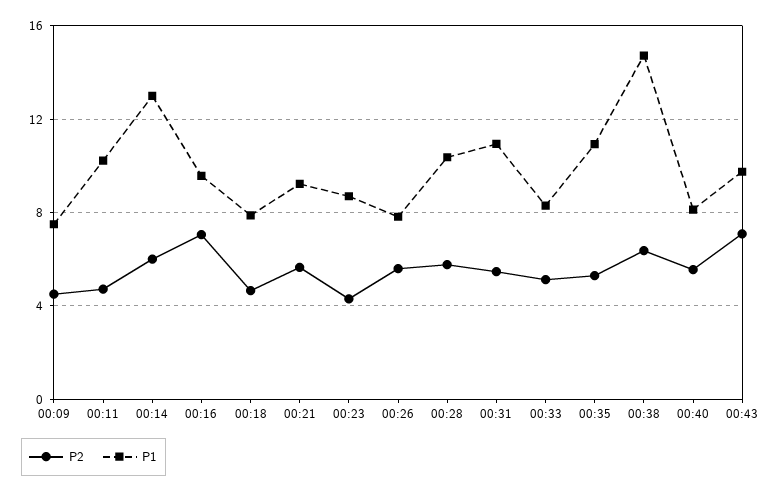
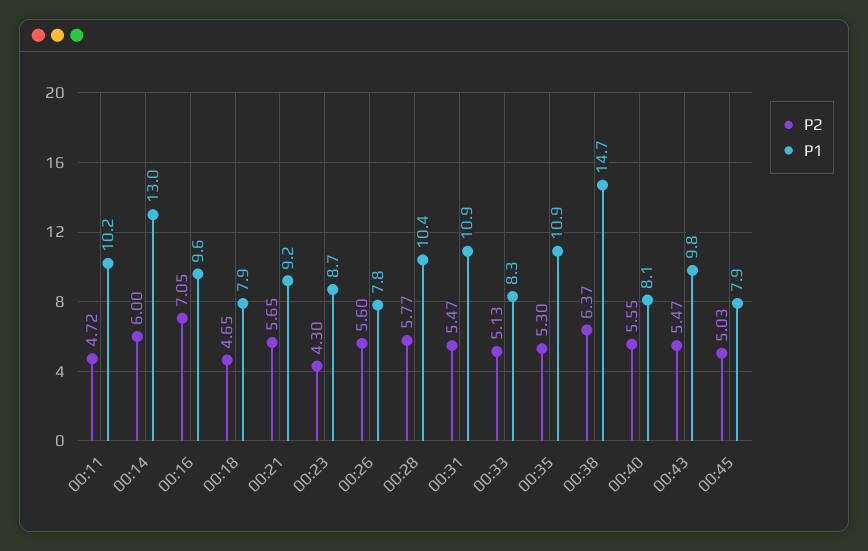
P2, 00:09: 4.5 -> none
P1, 00:09: 7.5 -> none
P2, 00:43: 7 -> 5.47
P2, 00:45: none -> 5.03
P1, 00:45: none -> 7.9

